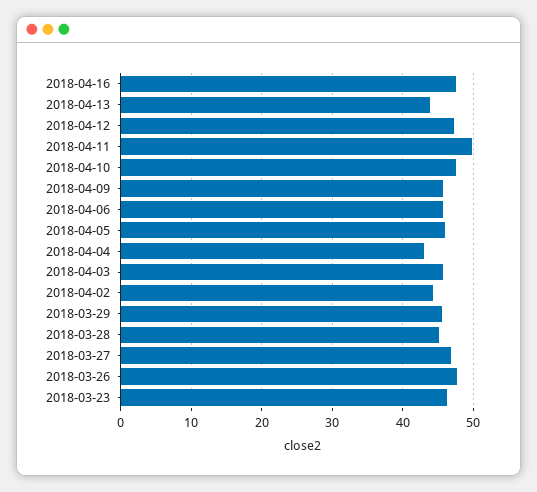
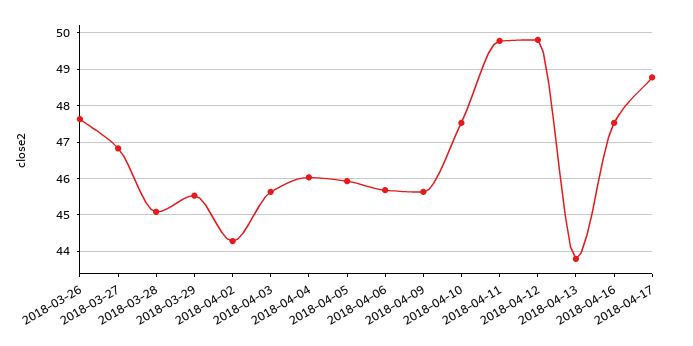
2018-04-12: 47 -> 49.8
2018-04-04: 43 -> 46
2018-03-23: 46 -> none
2018-04-17: none -> 48.8

